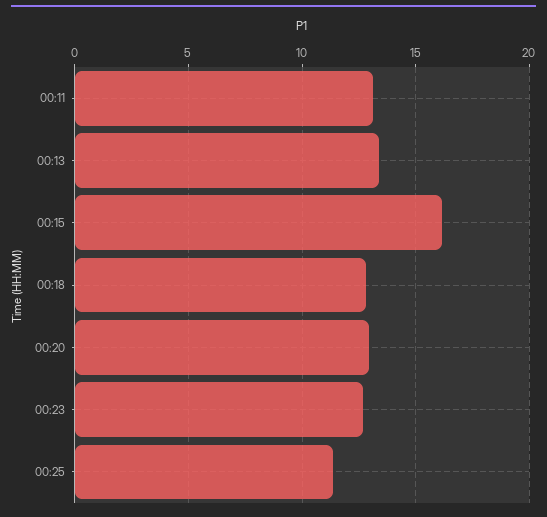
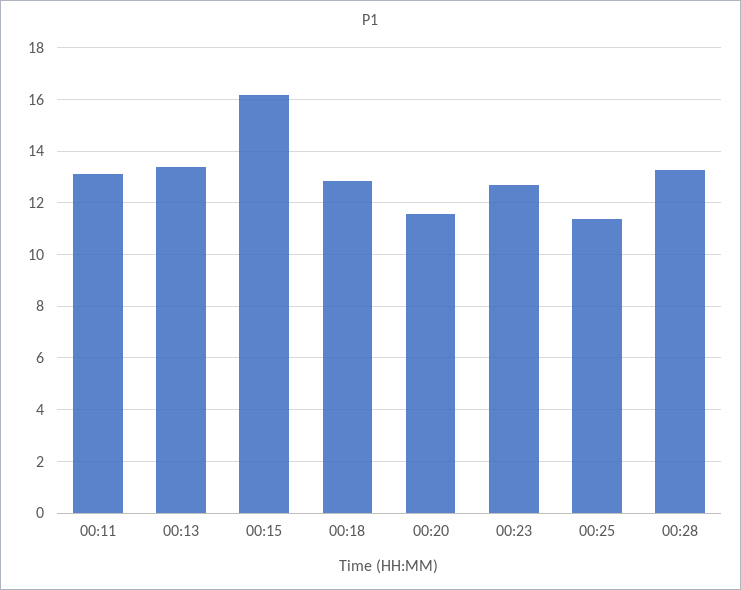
00:20: 13 -> 11.5
00:28: none -> 13.25

